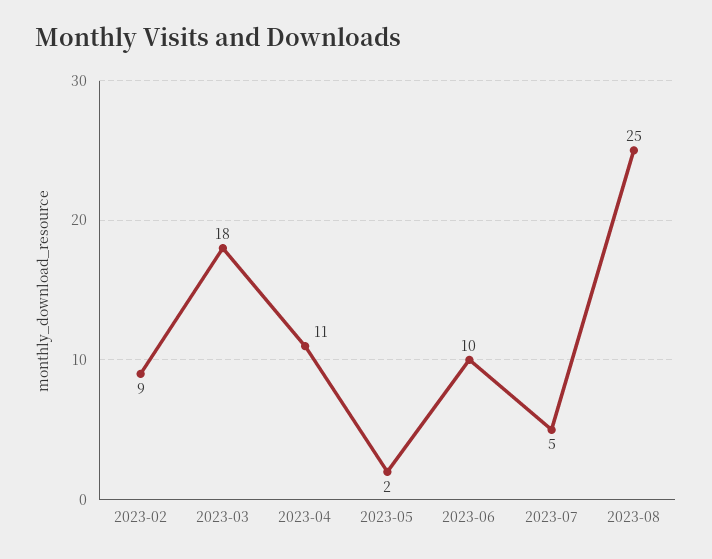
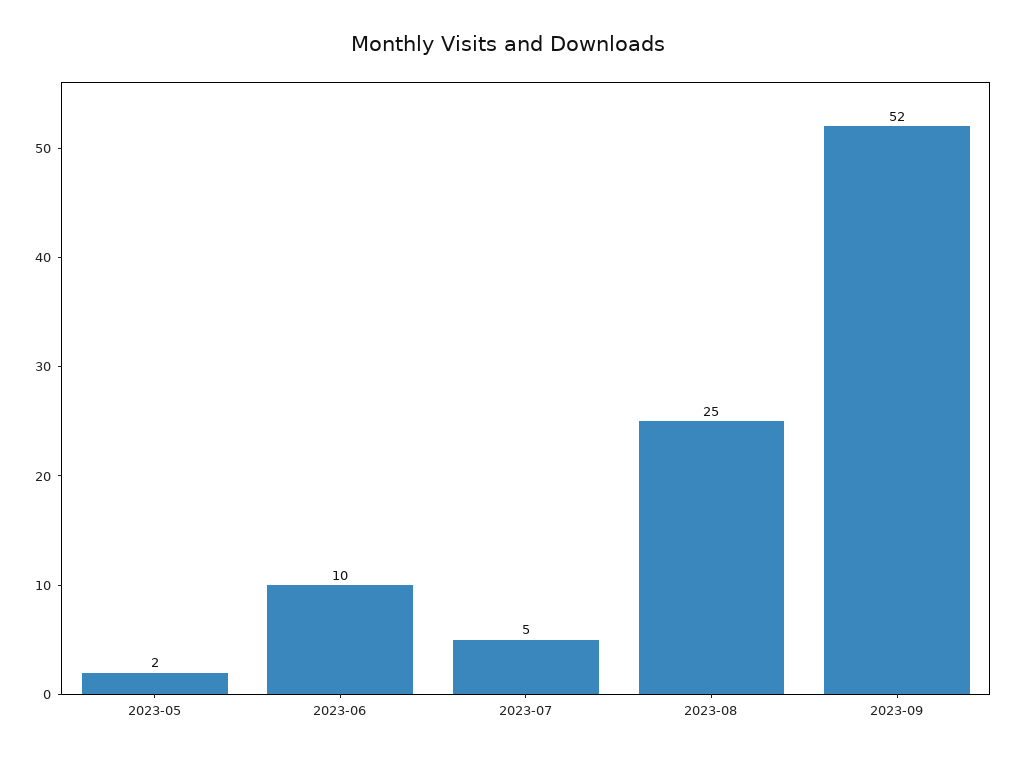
2023-02: 9 -> none
2023-03: 18 -> none
2023-04: 11 -> none
2023-09: none -> 52

